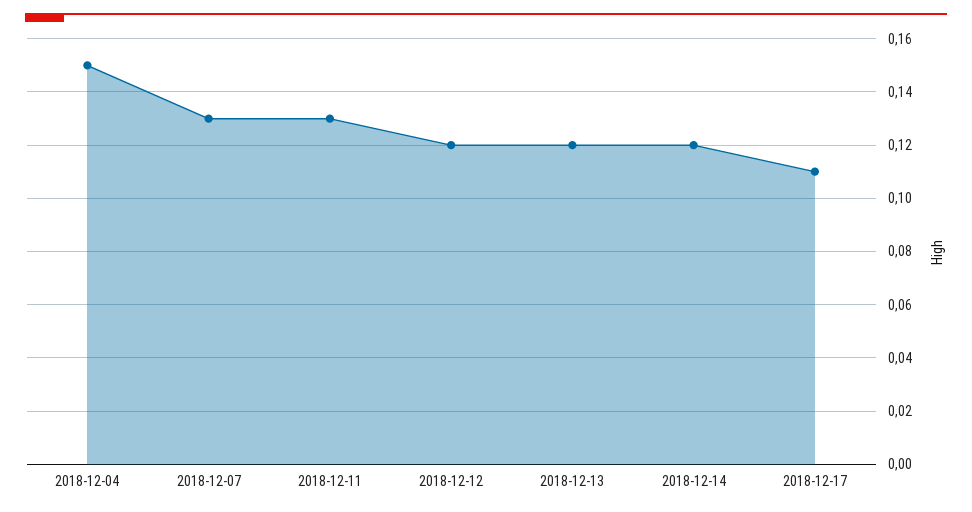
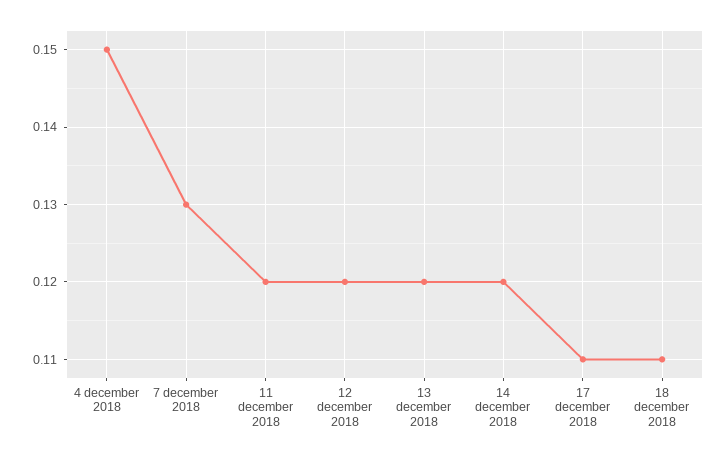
2018-12-11: 0.13 -> 0.12
18 december 2018: none -> 0.11

